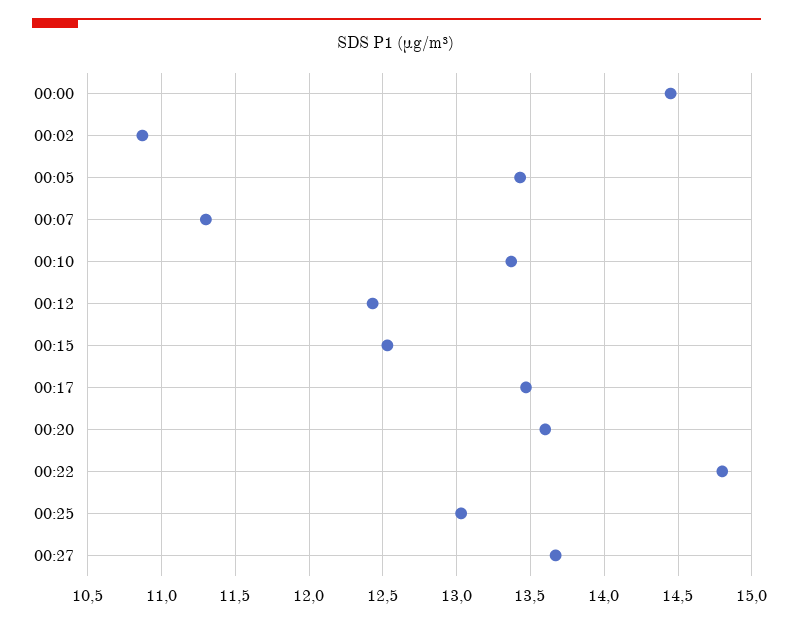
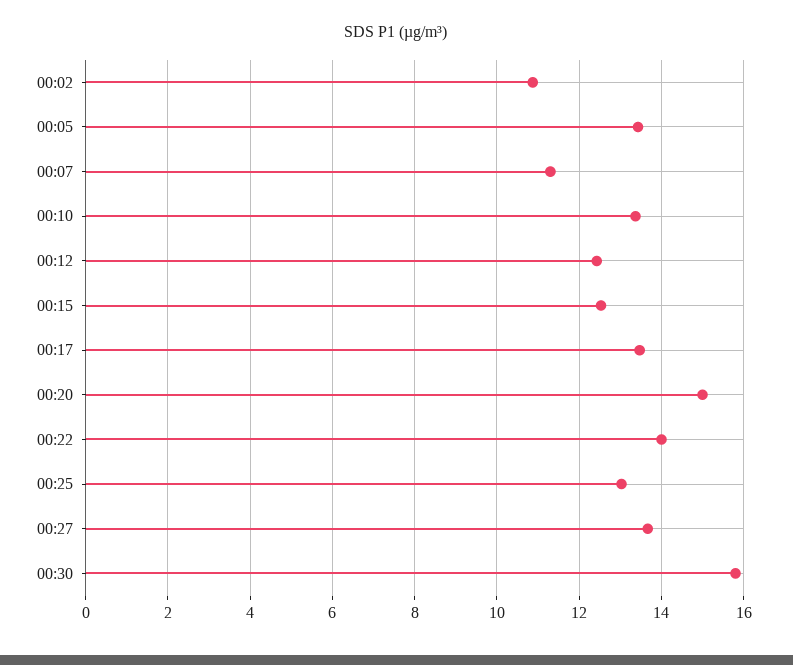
00:00: 14.45 -> none
00:20: 13.6 -> 15
00:22: 14.8 -> 14
00:30: none -> 15.8

